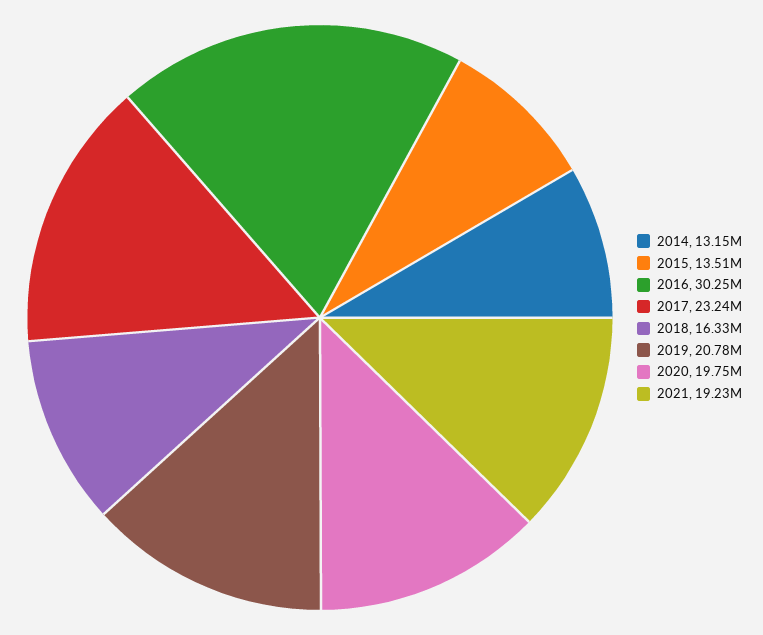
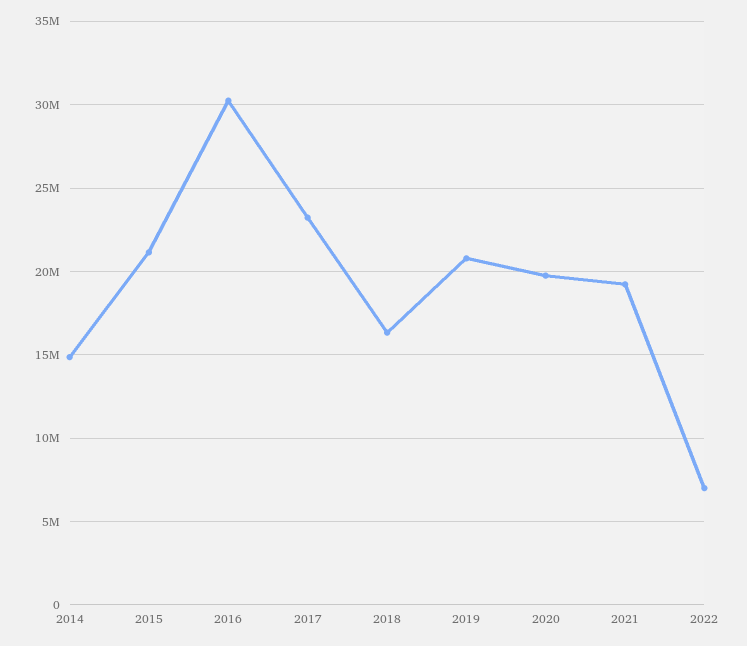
2014: 13150000 -> 15000000
2015: 13510000 -> 21000000
2022: none -> 7000000

